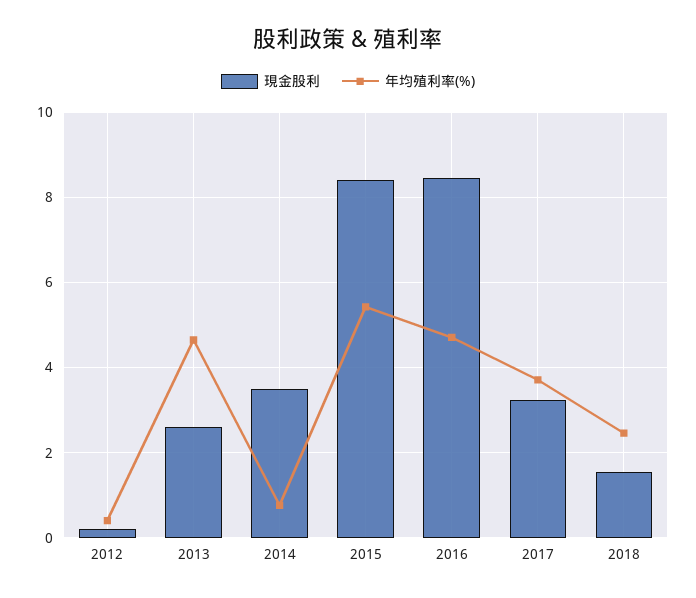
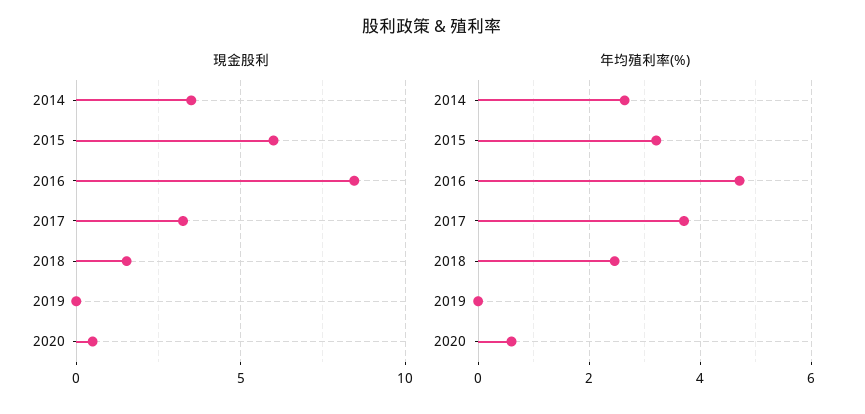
現金股利, 2012: 0.2 -> none
年均殖利率(%), 2012: 0.4 -> none
現金股利, 2013: 2.6 -> none
年均殖利率(%), 2013: 4.6 -> none
年均殖利率(%), 2014: 0.8 -> 2.6
現金股利, 2015: 8.4 -> 6
年均殖利率(%), 2015: 5.4 -> 3.2
現金股利, 2019: none -> 0
現金股利, 2020: none -> 0.5
年均殖利率(%), 2019: none -> 0
年均殖利率(%), 2020: none -> 0.6

